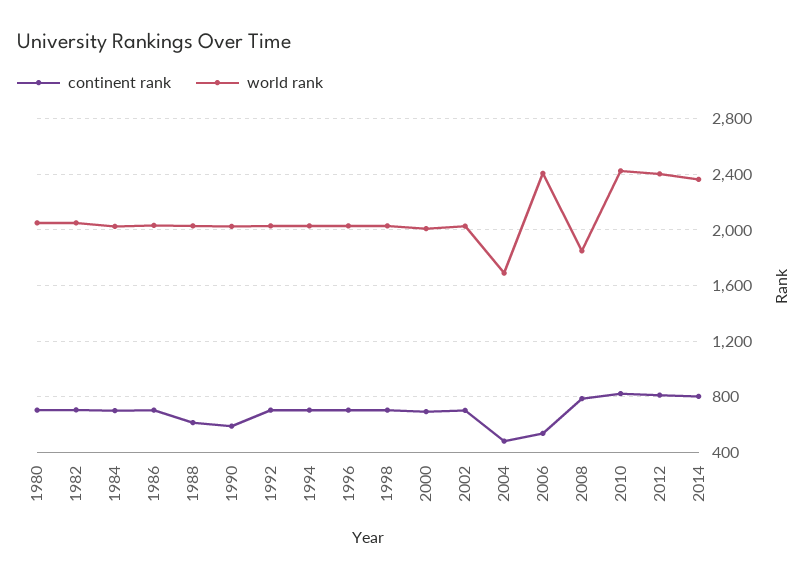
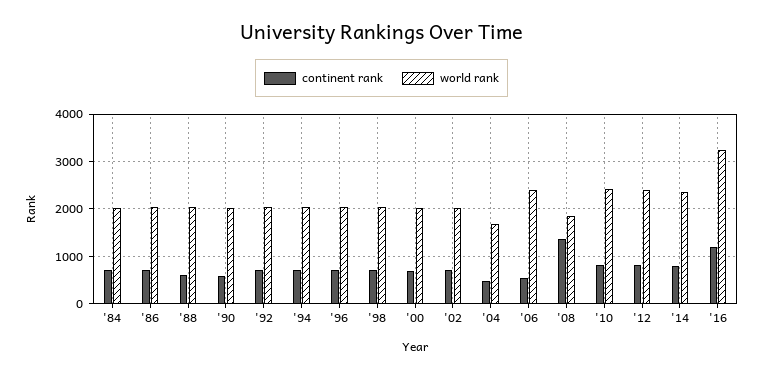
continent rank, 1980: 700 -> none
world rank, 1980: 2050 -> none
continent rank, 1982: 700 -> none
world rank, 1982: 2050 -> none
continent rank, 2008: 800 -> 1400
continent rank, '16: none -> 1200
world rank, '16: none -> 3200

